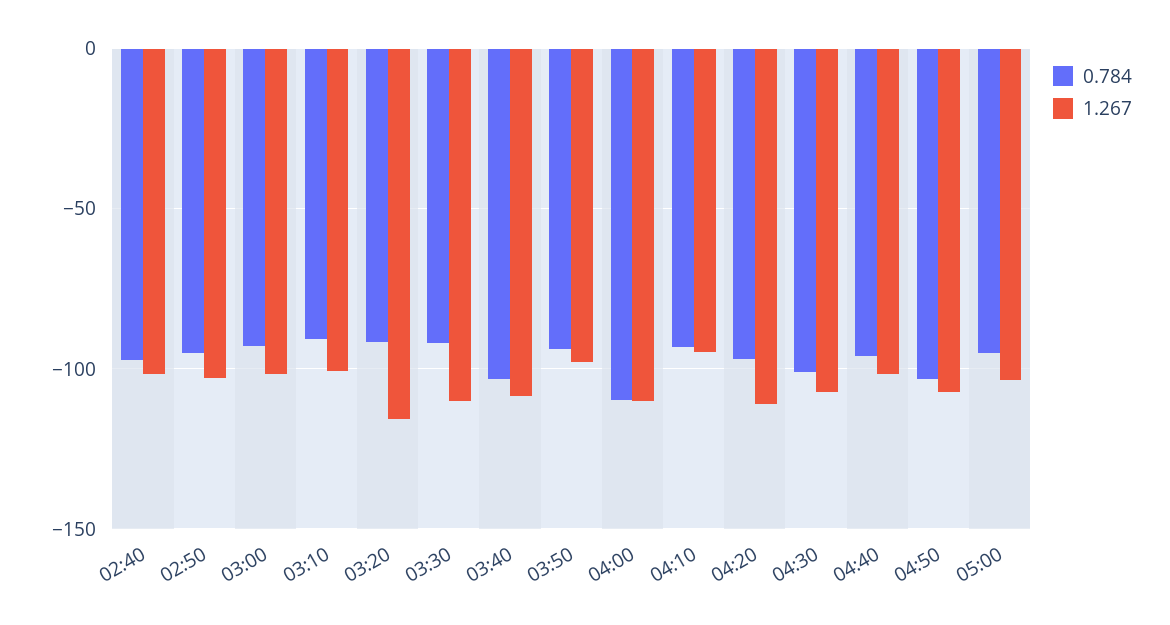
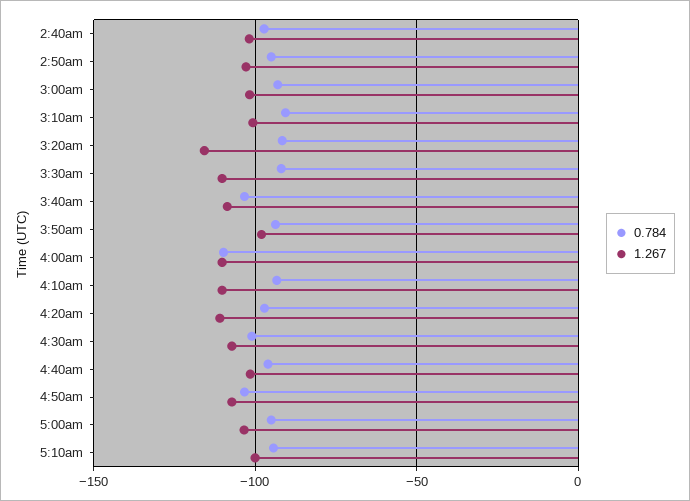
1.267, 04:10: -95 -> -110
0.784, 5:10am: none -> -95
1.267, 5:10am: none -> -100

